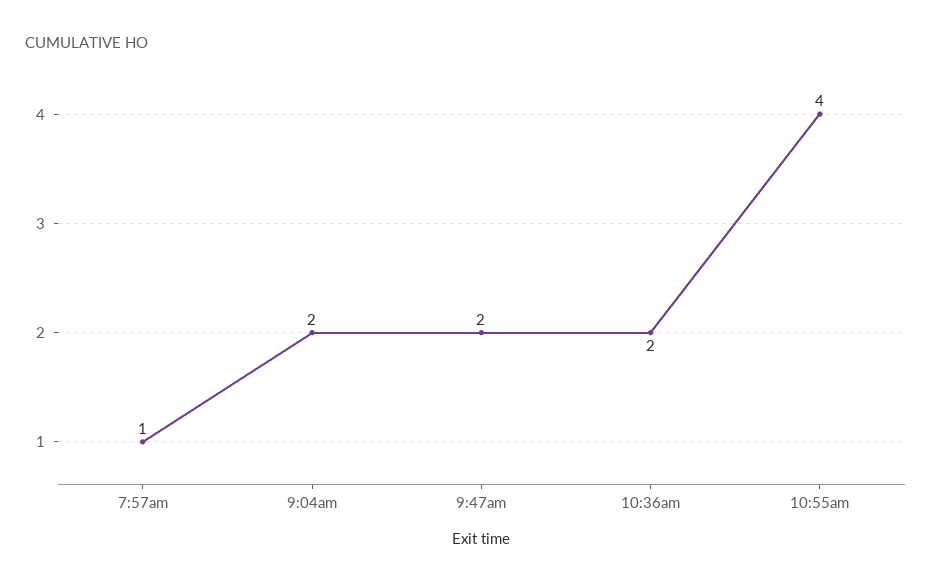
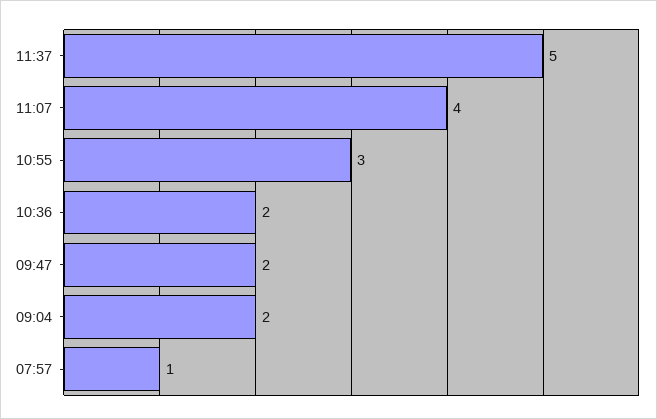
10:55am: 4 -> 3
11:37: none -> 5
11:07: none -> 4

